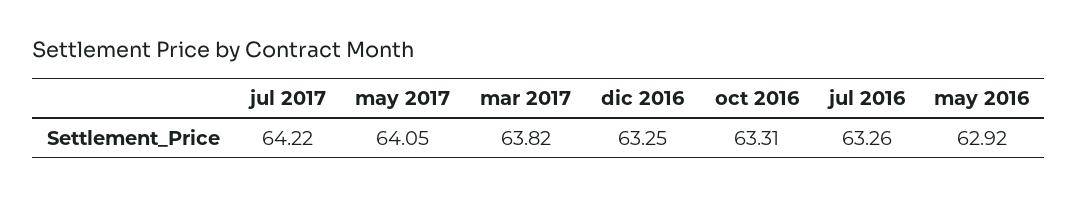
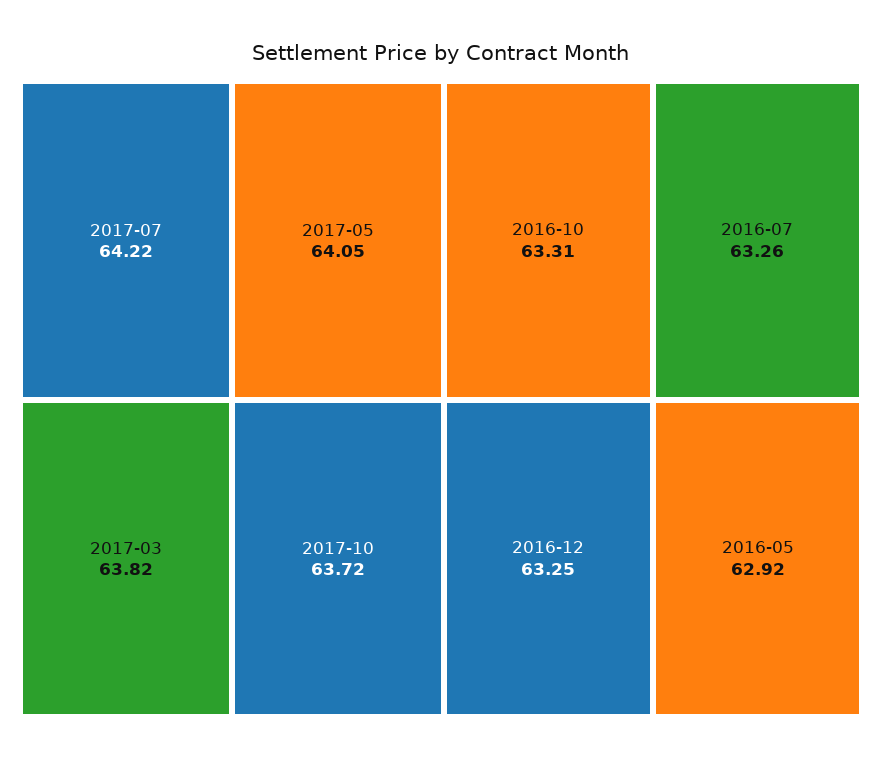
2017-10: none -> 63.72

